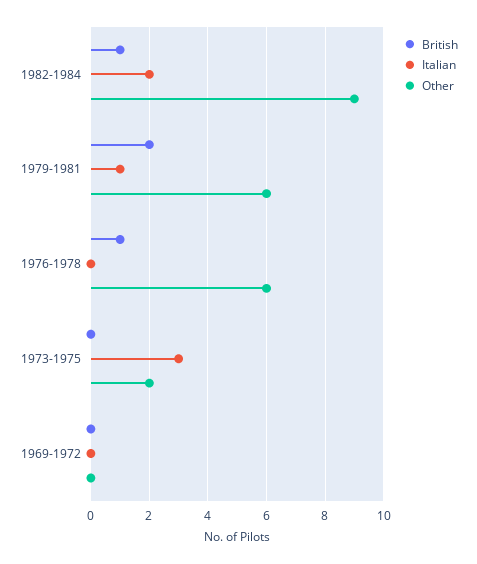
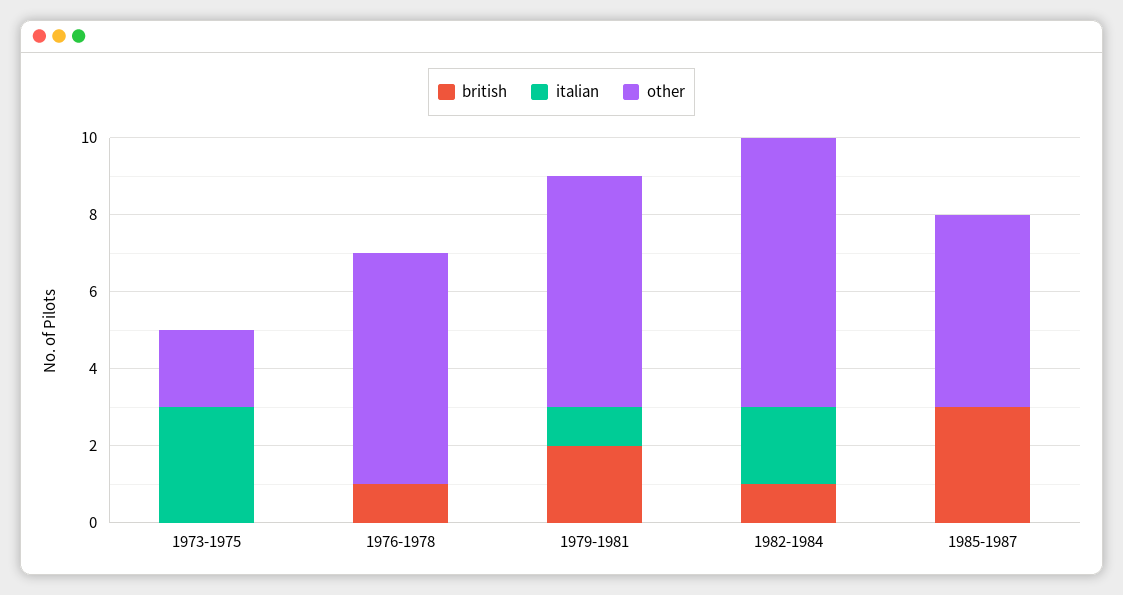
Other, 1982-1984: 9 -> 7
British, 1969-1972: 0 -> none
Italian, 1969-1972: 0 -> none
Other, 1969-1972: 0 -> none
British, 1985-1987: none -> 3
Italian, 1985-1987: none -> 0
Other, 1985-1987: none -> 5

